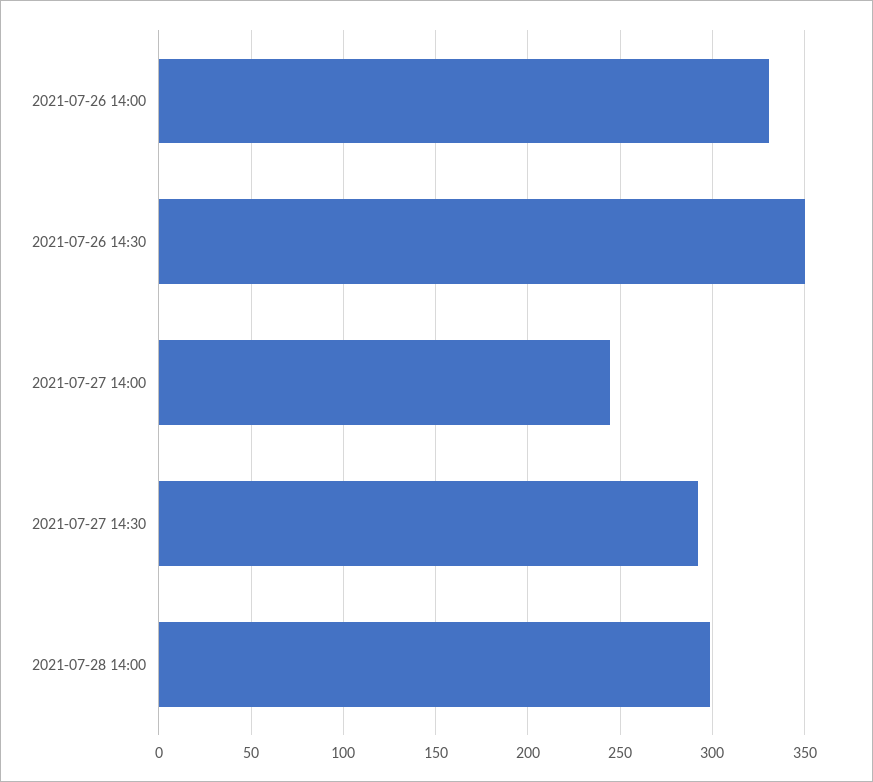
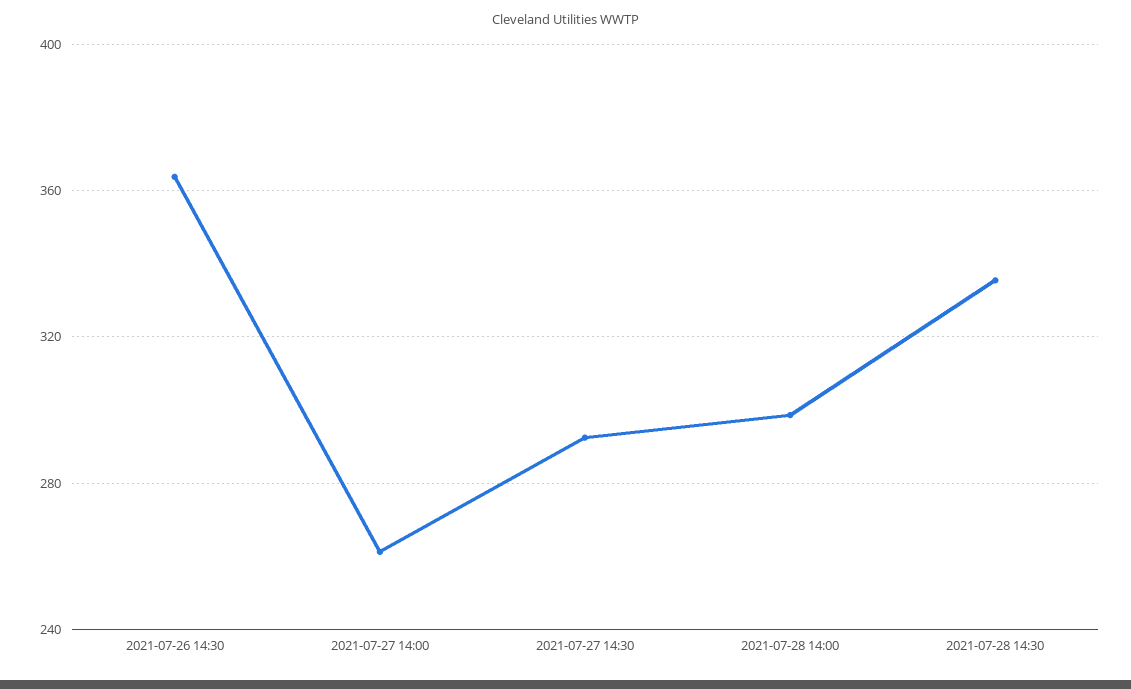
2021-07-26 14:00: 330 -> none
2021-07-26 14:30: 350 -> 365
2021-07-27 14:00: 245 -> 260
2021-07-28 14:30: none -> 335

